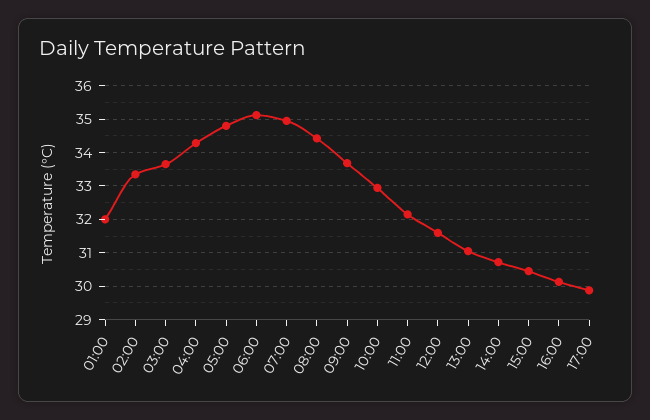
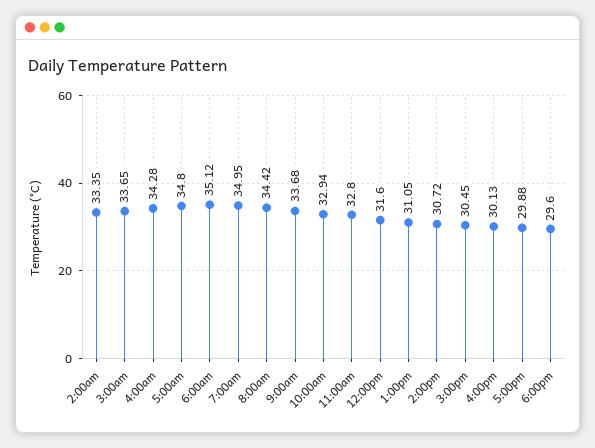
01:00: 32 -> none
11:00: 32.2 -> 32.8
6:00pm: none -> 29.6

